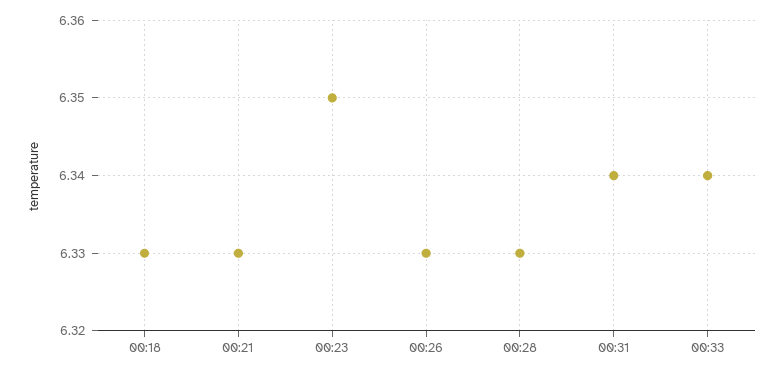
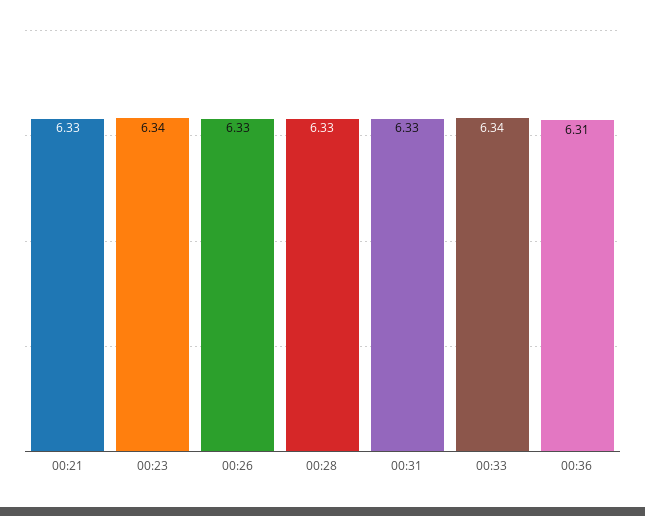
00:18: 6.33 -> none
00:23: 6.35 -> 6.34
00:31: 6.34 -> 6.33
00:36: none -> 6.31

